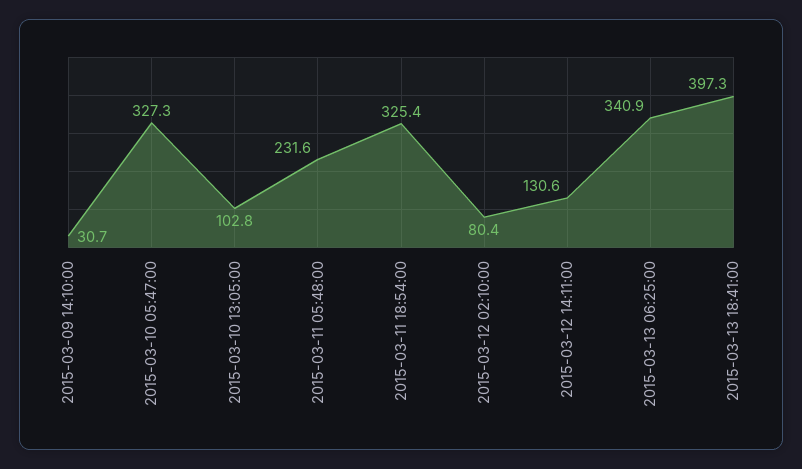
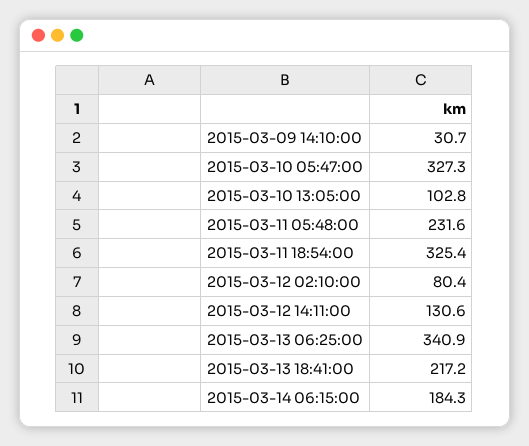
2015-03-13 18:41:00: 397.3 -> 217.2
2015-03-14 06:15:00: none -> 184.3

